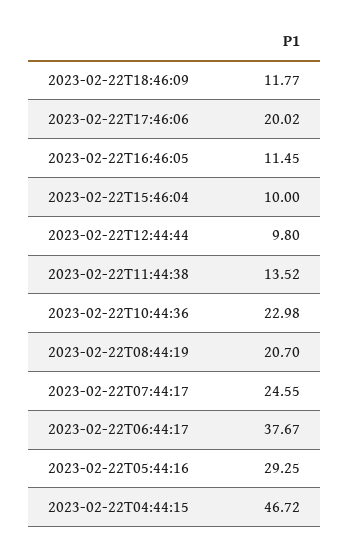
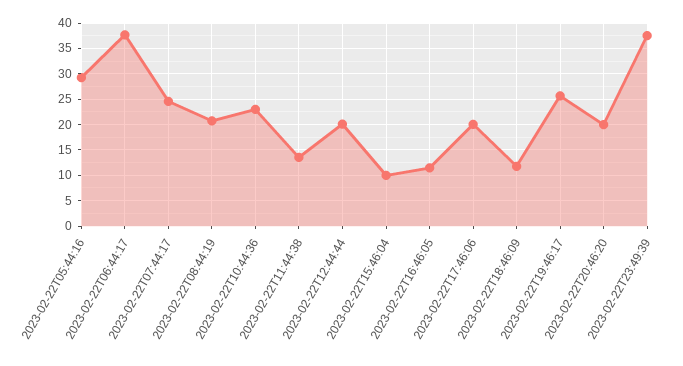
2023-02-22T12:44:44: 9.8 -> 20
2023-02-22T04:44:15: 46.72 -> none
2023-02-22T19:46:17: none -> 25
2023-02-22T20:46:20: none -> 20
2023-02-22T23:49:39: none -> 37.5

